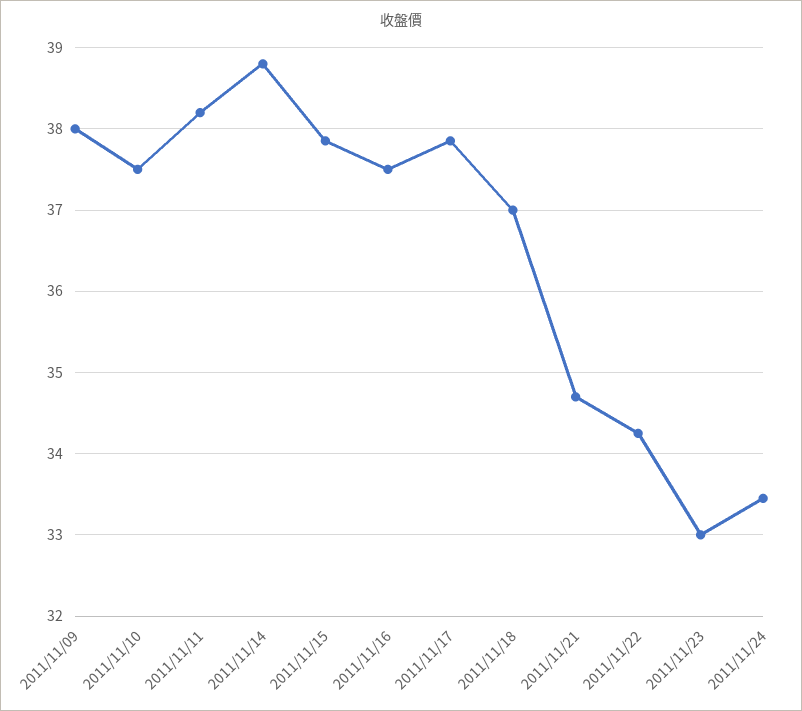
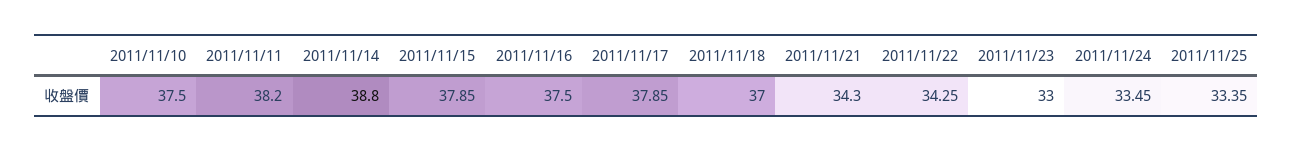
2011/11/09: 38 -> none
2011/11/21: 34.7 -> 34.3
2011/11/25: none -> 33.35

